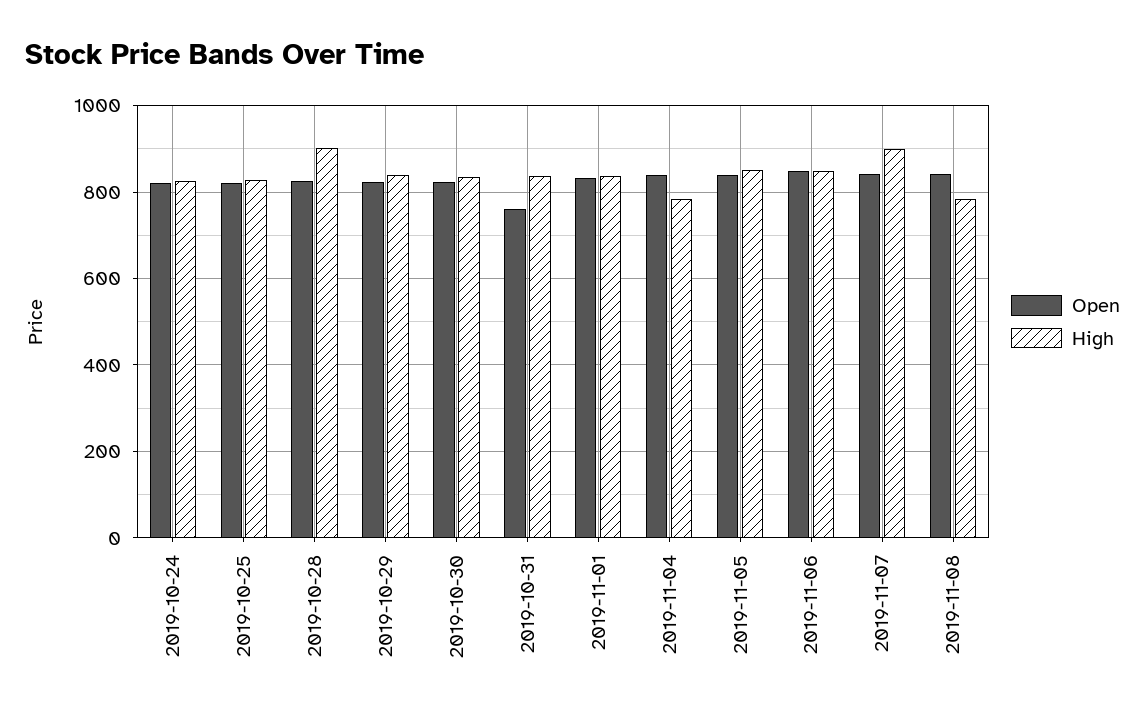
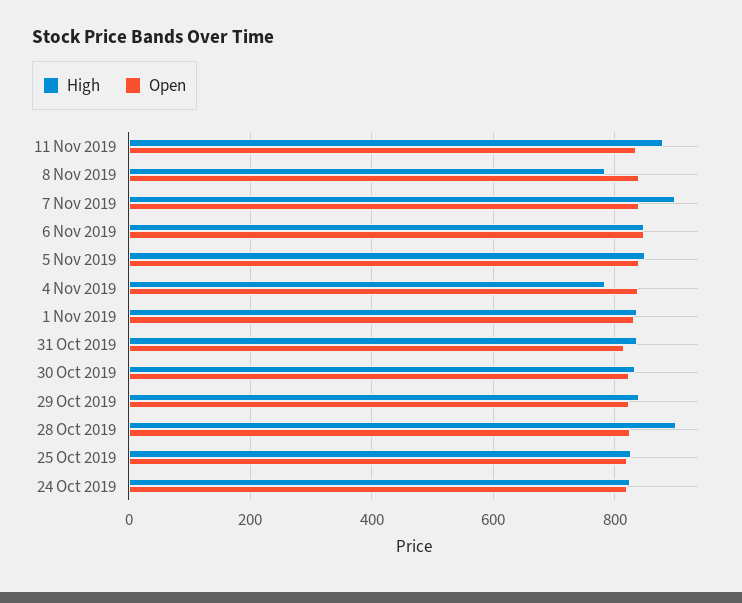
Open, 2019-10-31: 760 -> 820
High, 11 Nov 2019: none -> 880
Open, 11 Nov 2019: none -> 840

